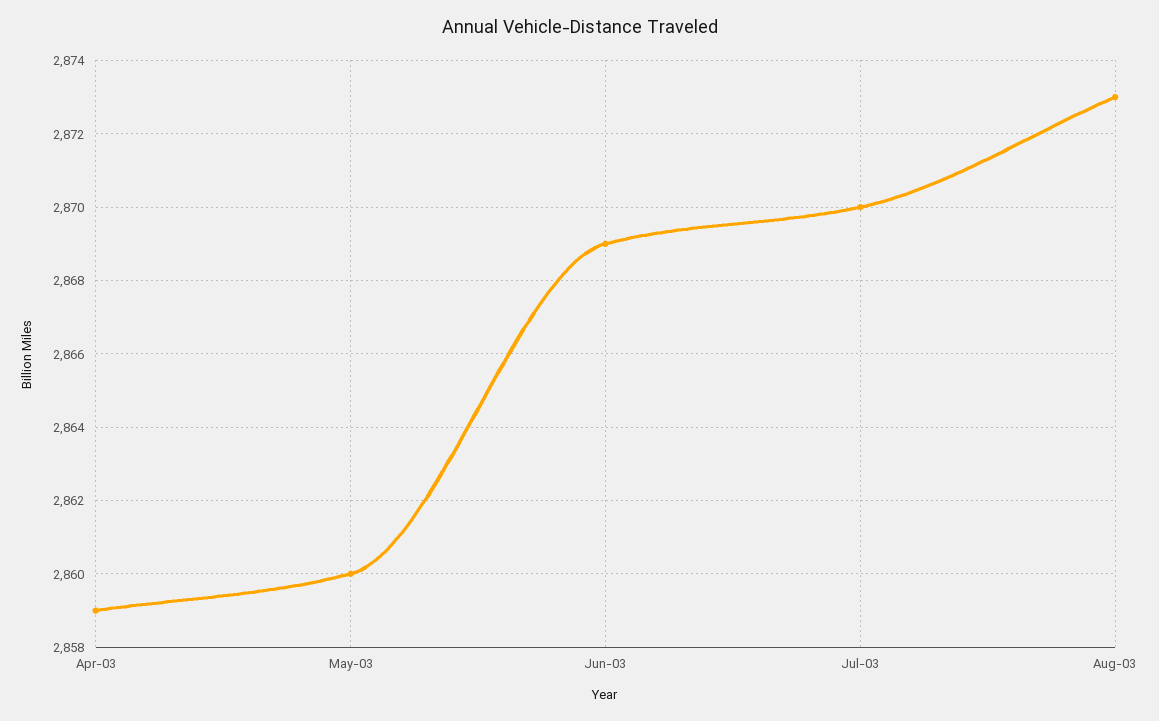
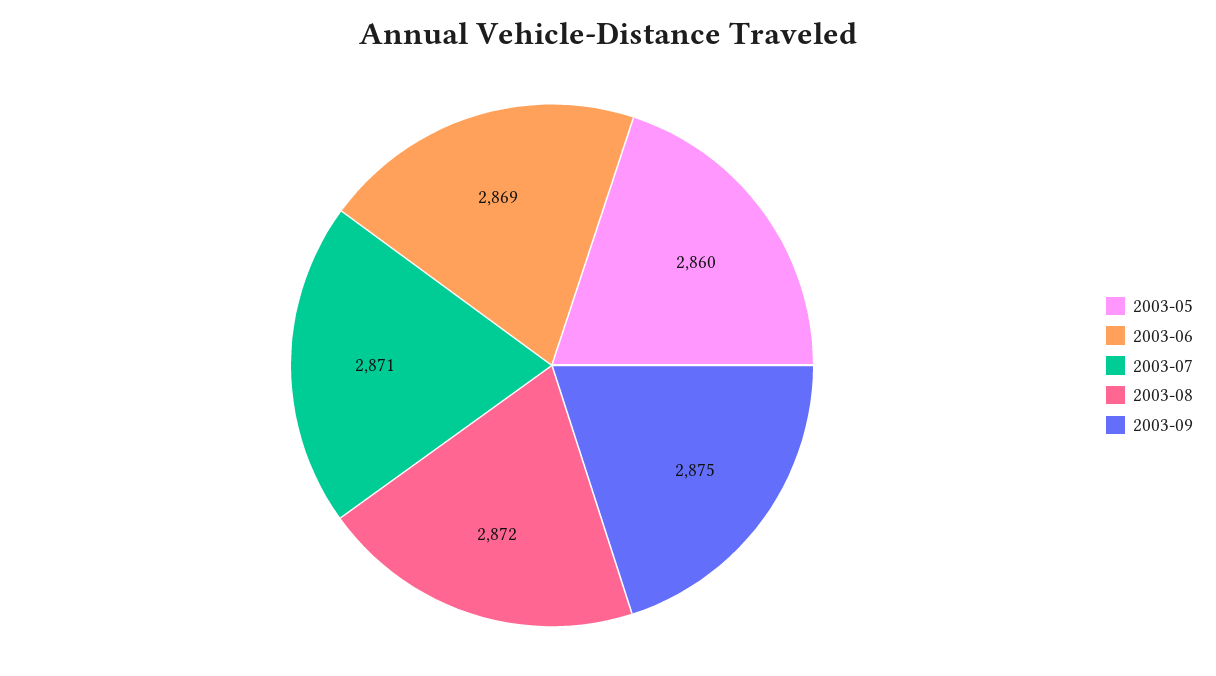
Apr-03: 2859 -> none
Jul-03: 2870 -> 2871
Aug-03: 2873 -> 2872
2003-09: none -> 2875

